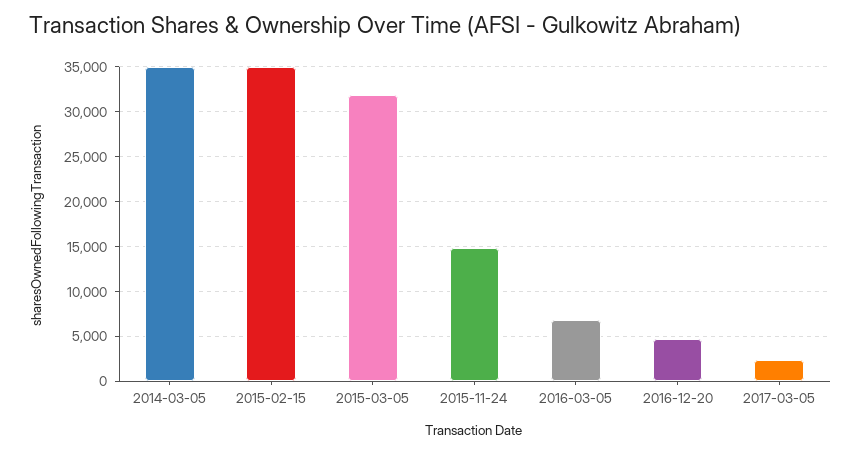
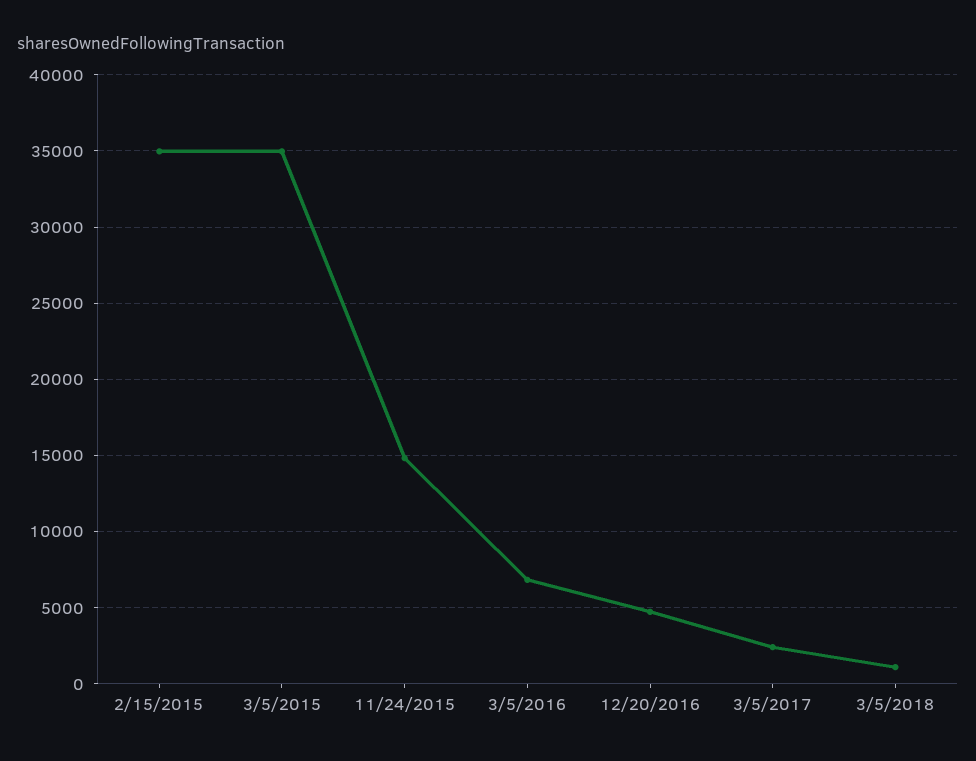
2014-03-05: 35000 -> none
2015-03-05: 32000 -> 35000
3/5/2018: none -> 1000

